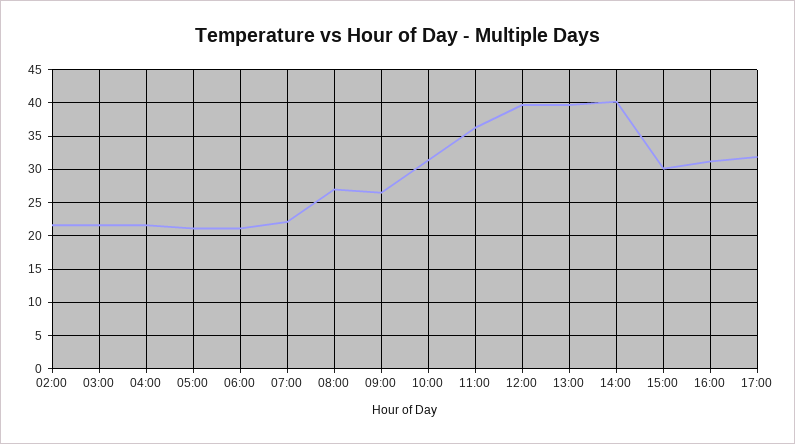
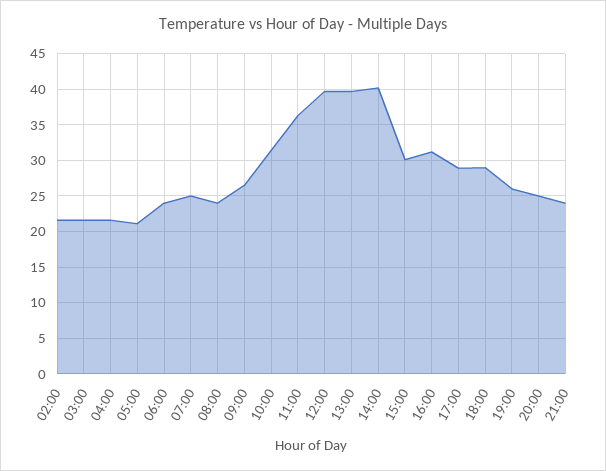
06:00: 21 -> 24
07:00: 22 -> 25
08:00: 27 -> 24
17:00: 32 -> 29
18:00: none -> 29
19:00: none -> 26
20:00: none -> 25
21:00: none -> 24

